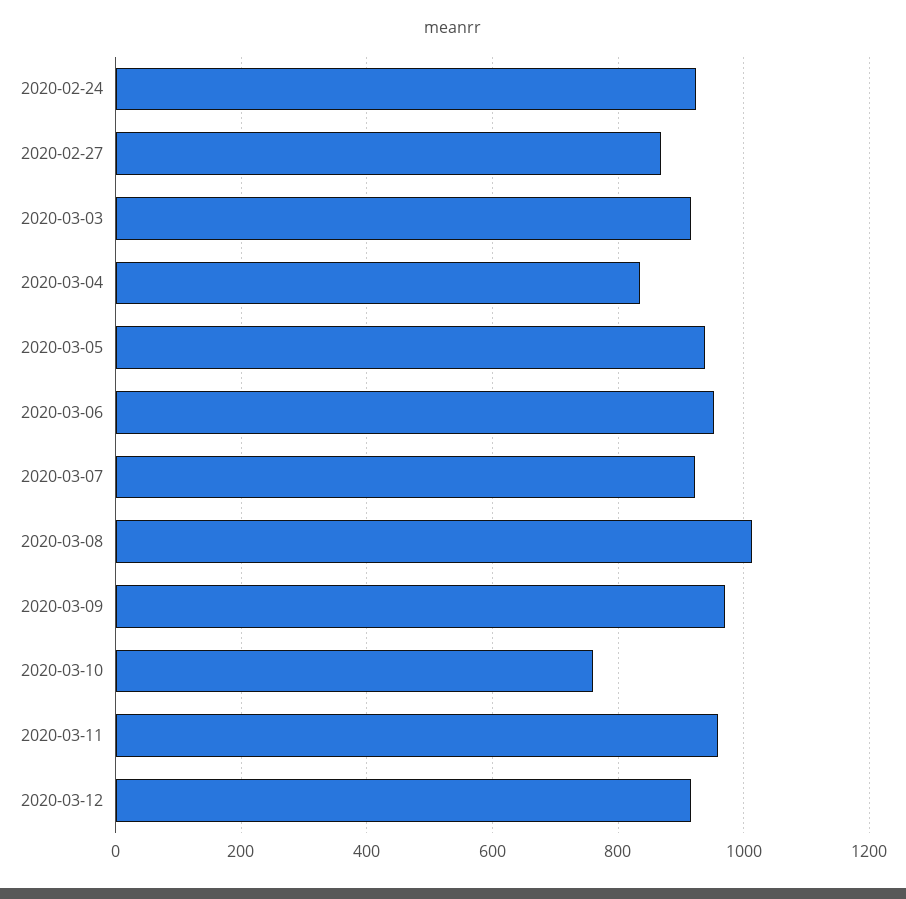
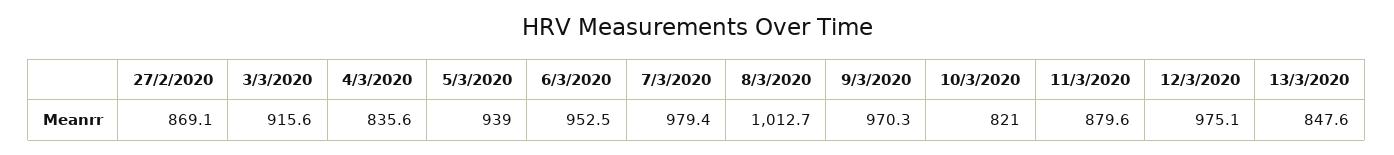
2020-02-24: 920 -> none
2020-03-07: 920 -> 979.4
2020-03-10: 760 -> 821
2020-03-11: 960 -> 879.6
2020-03-12: 920 -> 975.1
13/3/2020: none -> 847.6

